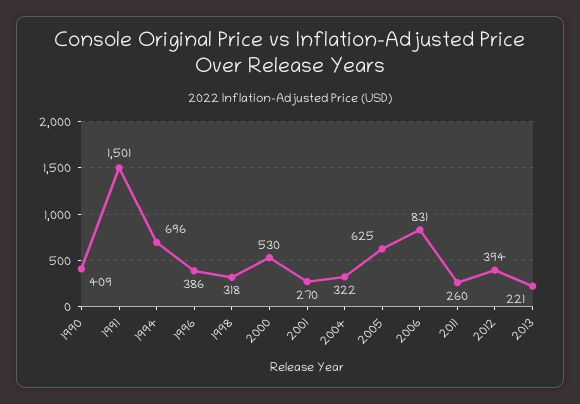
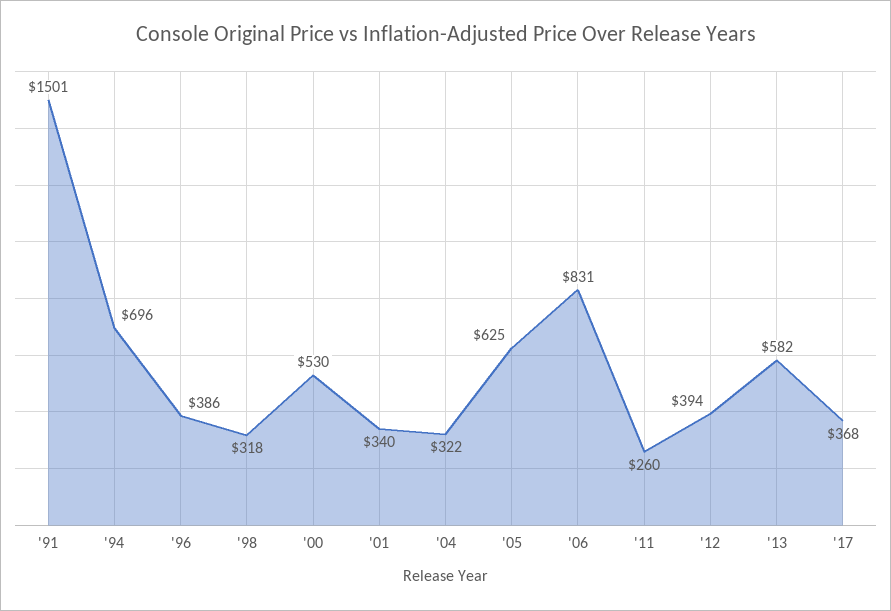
1990: 409 -> none
2001: 270 -> 340
2013: 221 -> 582
'17: none -> 368

